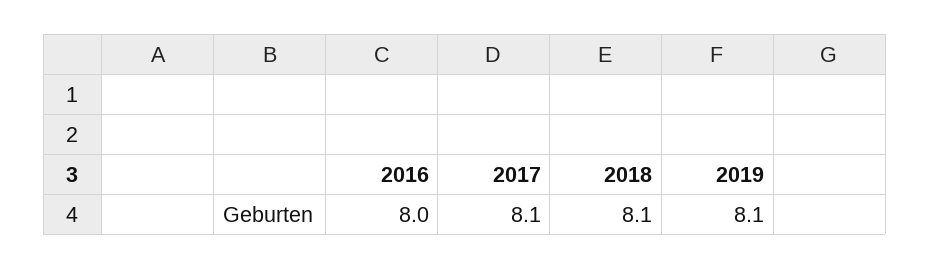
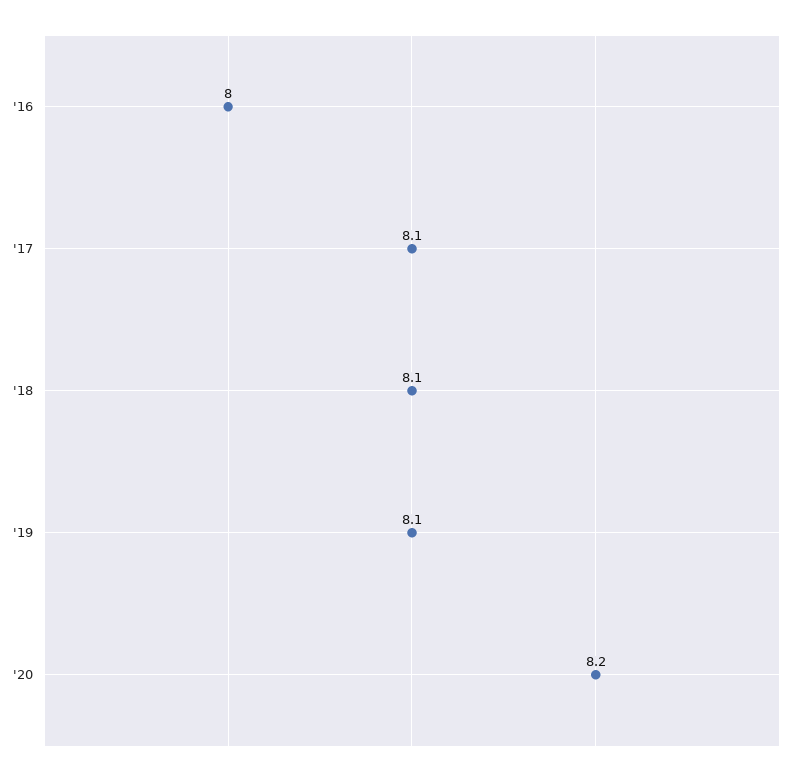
'20: none -> 8.2

